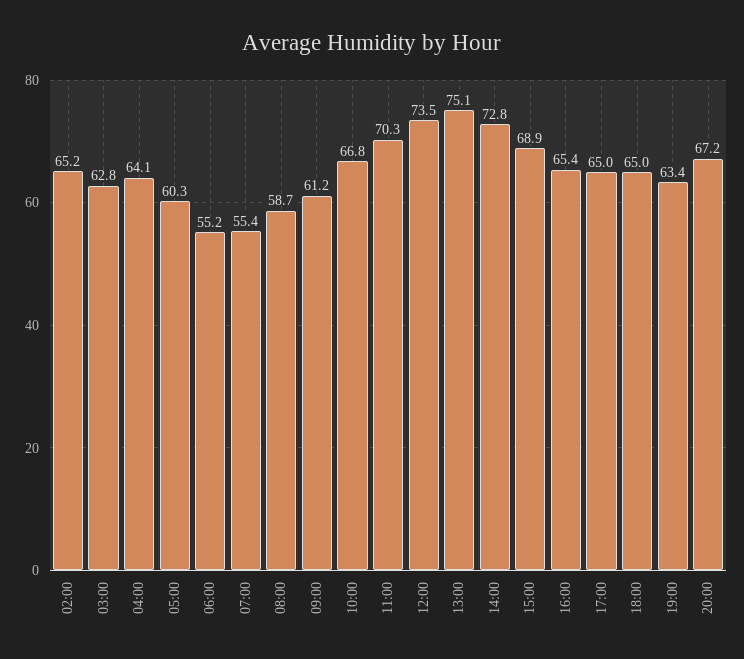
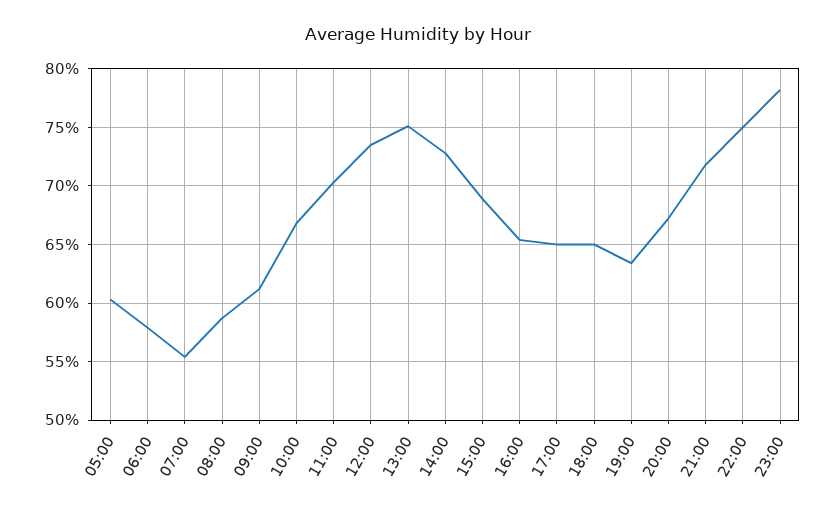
02:00: 65.2 -> none
03:00: 62.8 -> none
04:00: 64.1 -> none
06:00: 55.2 -> 58
21:00: none -> 72
22:00: none -> 75
23:00: none -> 78

